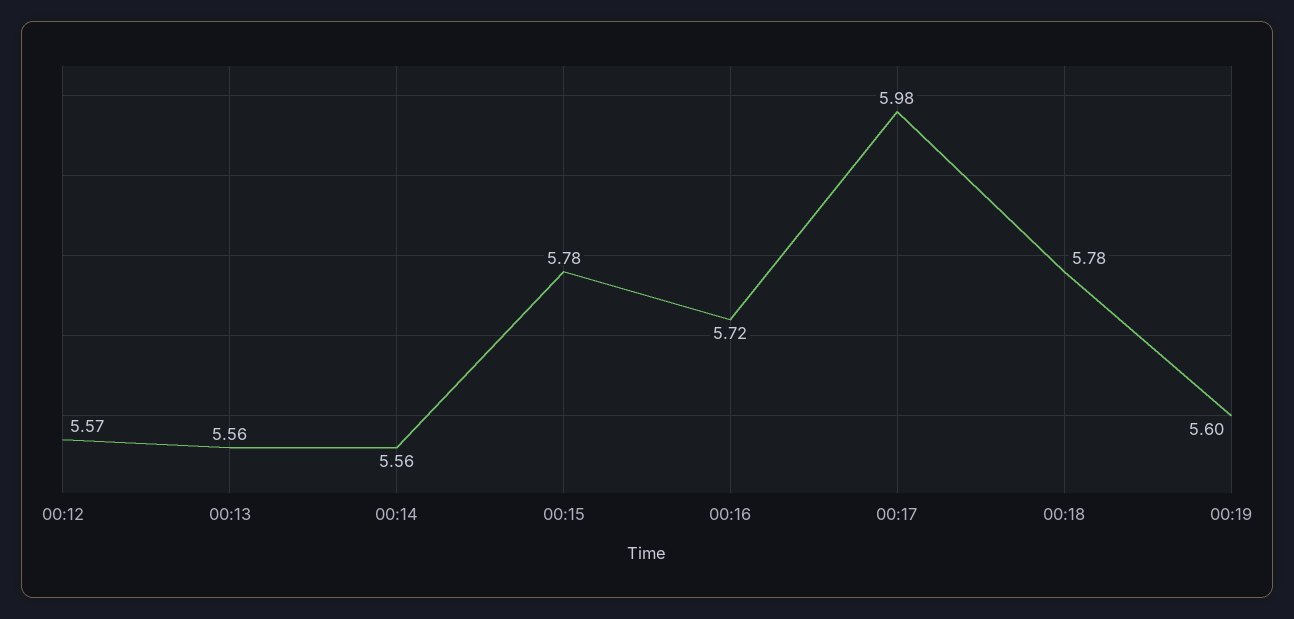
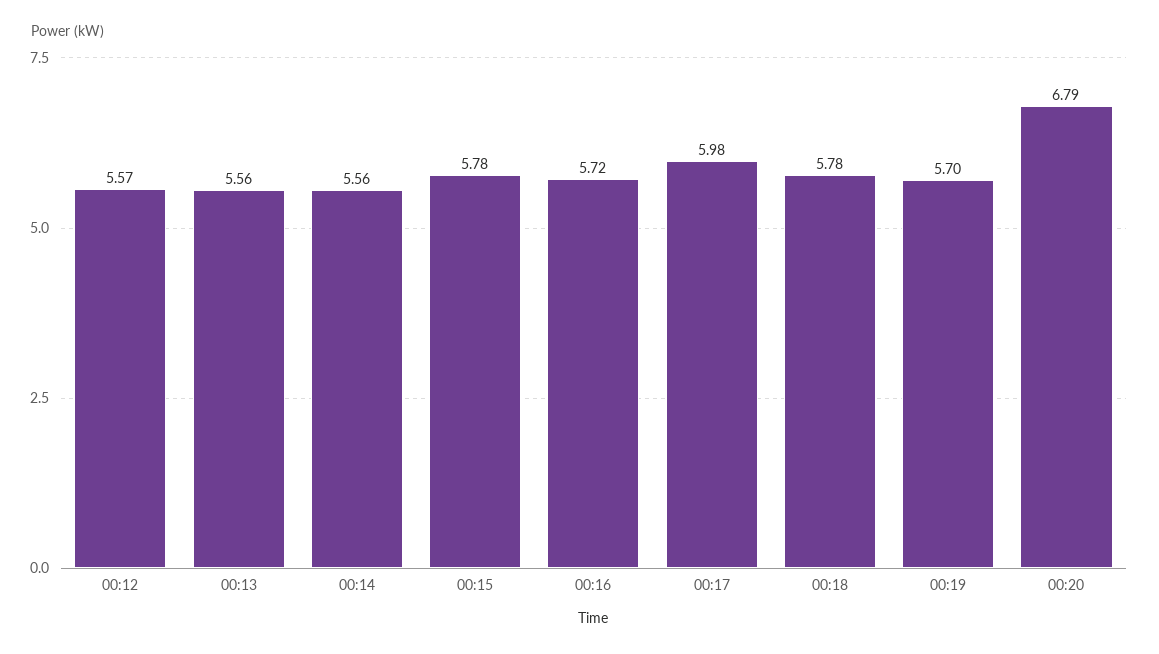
00:19: 5.6 -> 5.7
00:20: none -> 6.79

